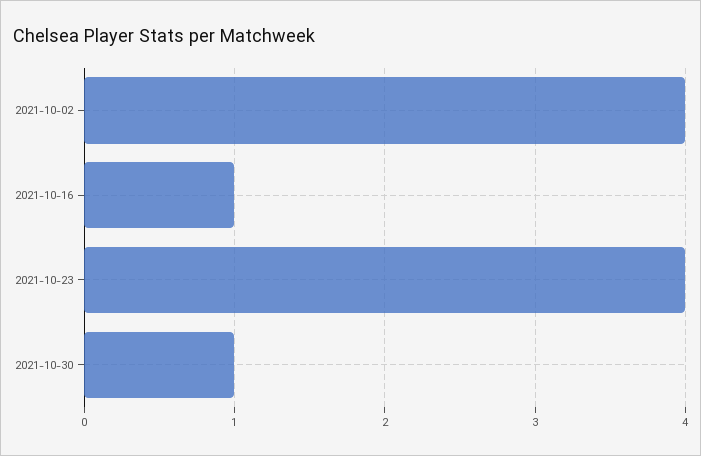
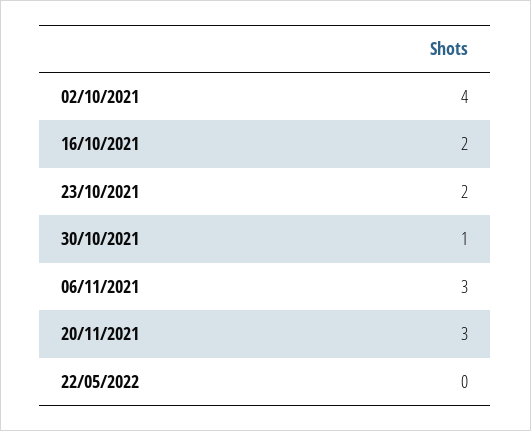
2021-10-16: 1 -> 2
2021-10-23: 4 -> 2
06/11/2021: none -> 3
20/11/2021: none -> 3
22/05/2022: none -> 0

